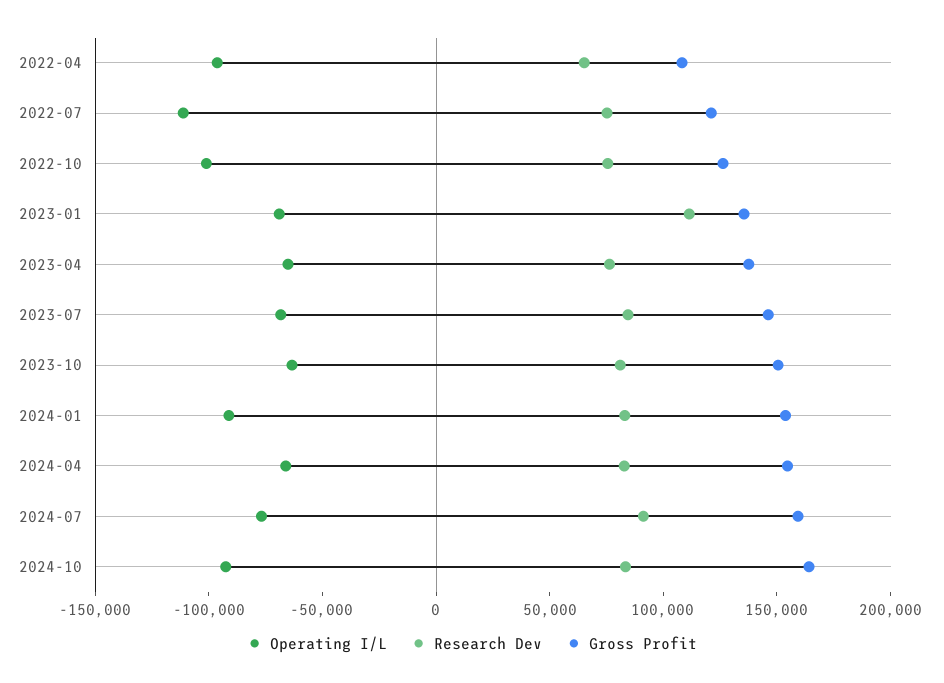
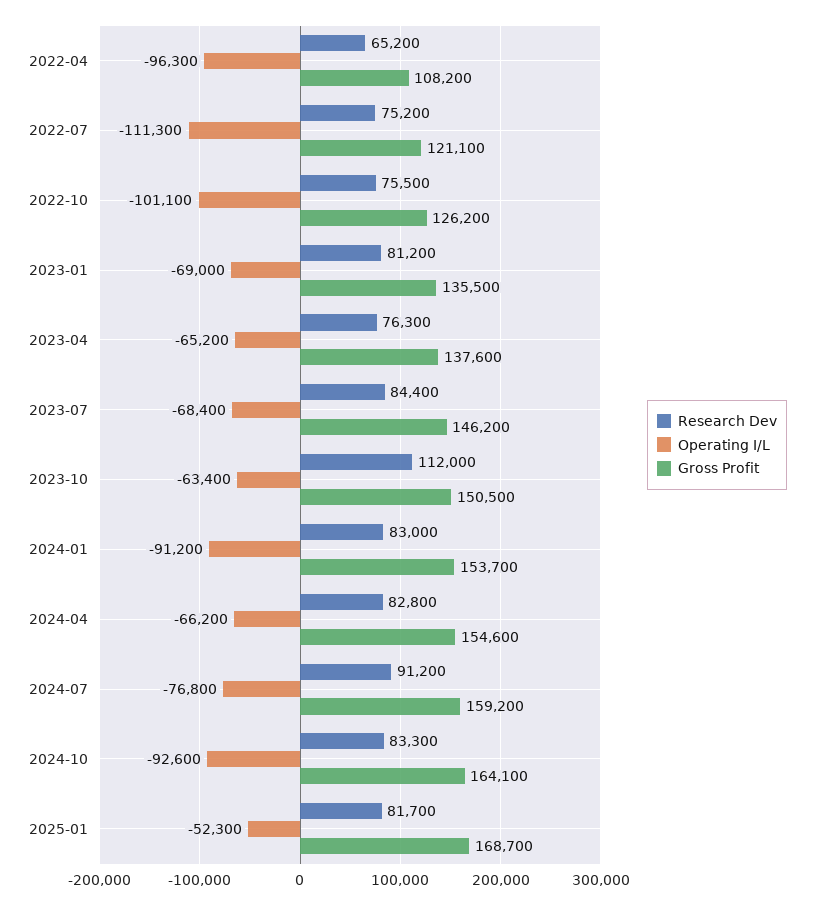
Research Dev, 2023-01: 110000 -> 81200
Research Dev, 2023-10: 80000 -> 112000
Research Dev, 2025-01: none -> 81700
Operating I/L, 2025-01: none -> -52300
Gross Profit, 2025-01: none -> 168700

